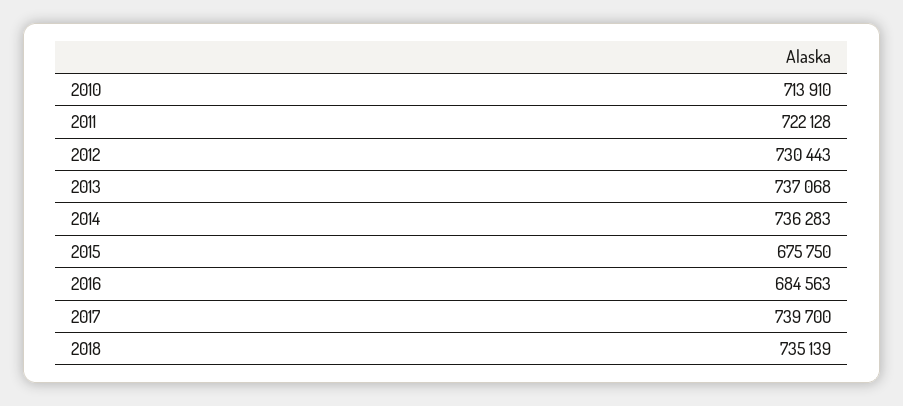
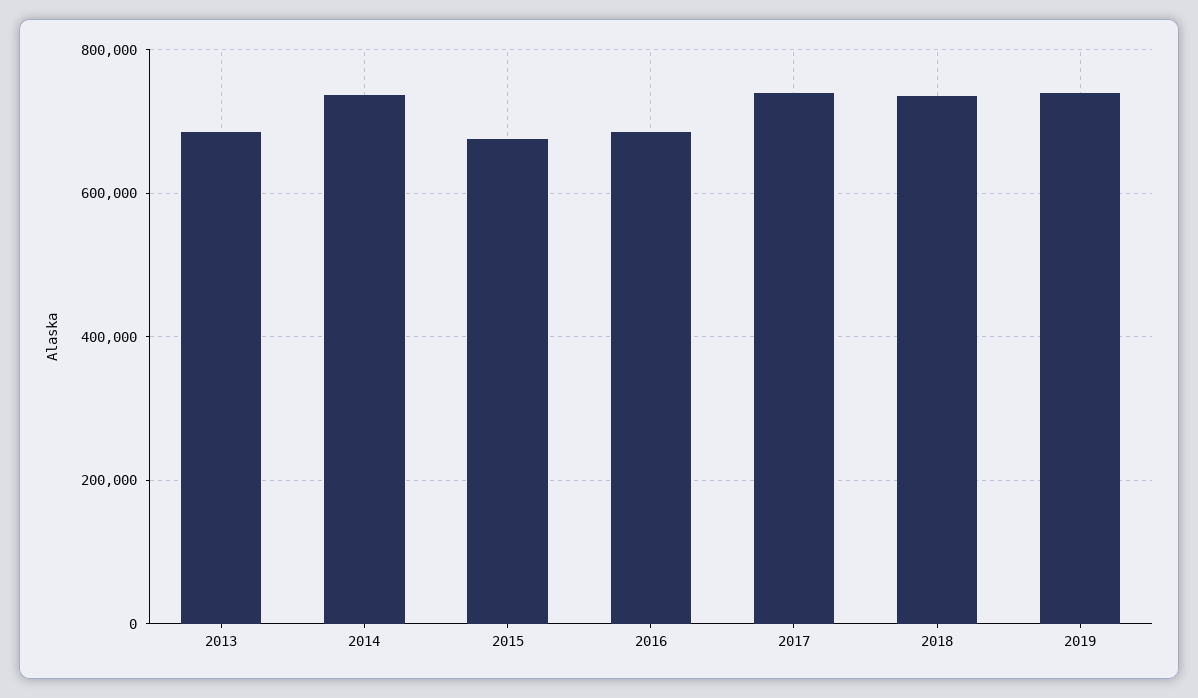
2010: 713910 -> none
2011: 722128 -> none
2012: 730443 -> none
2013: 737068 -> 680000
2019: none -> 740000

